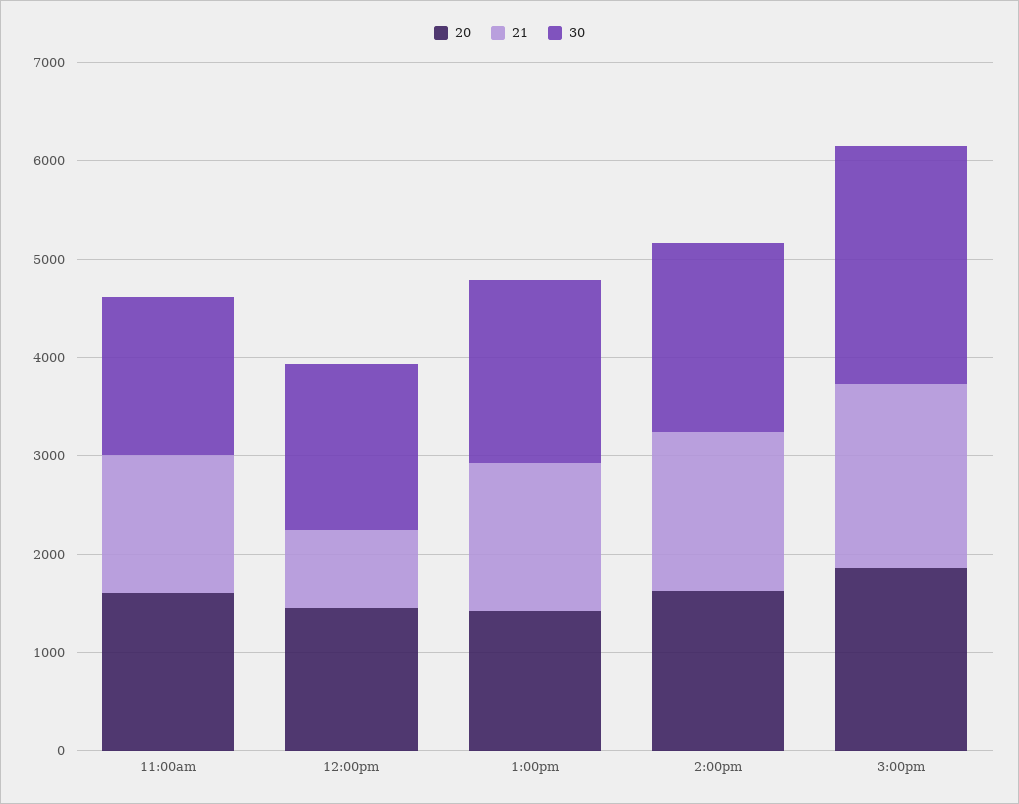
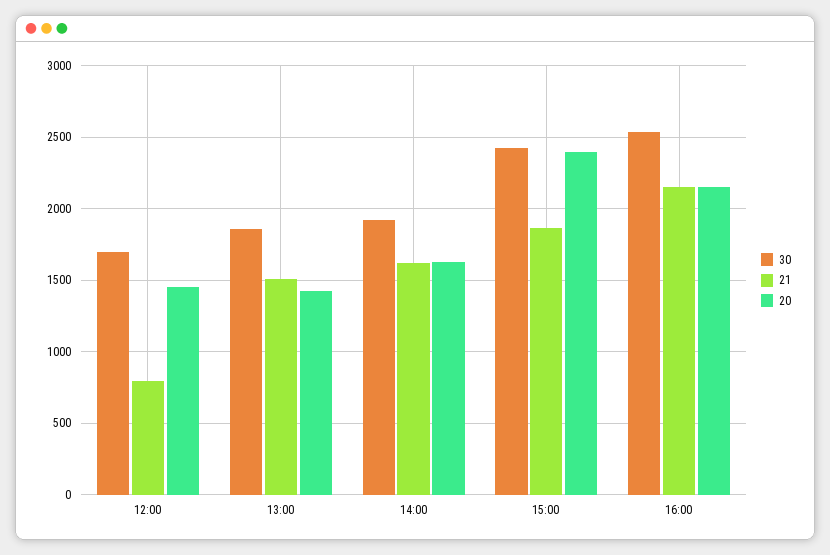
20, 11:00am: 1600 -> none
21, 11:00am: 1400 -> none
30, 11:00am: 1600 -> none
20, 3:00pm: 1800 -> 2400
30, 16:00: none -> 2550
21, 16:00: none -> 2150
20, 16:00: none -> 2150

